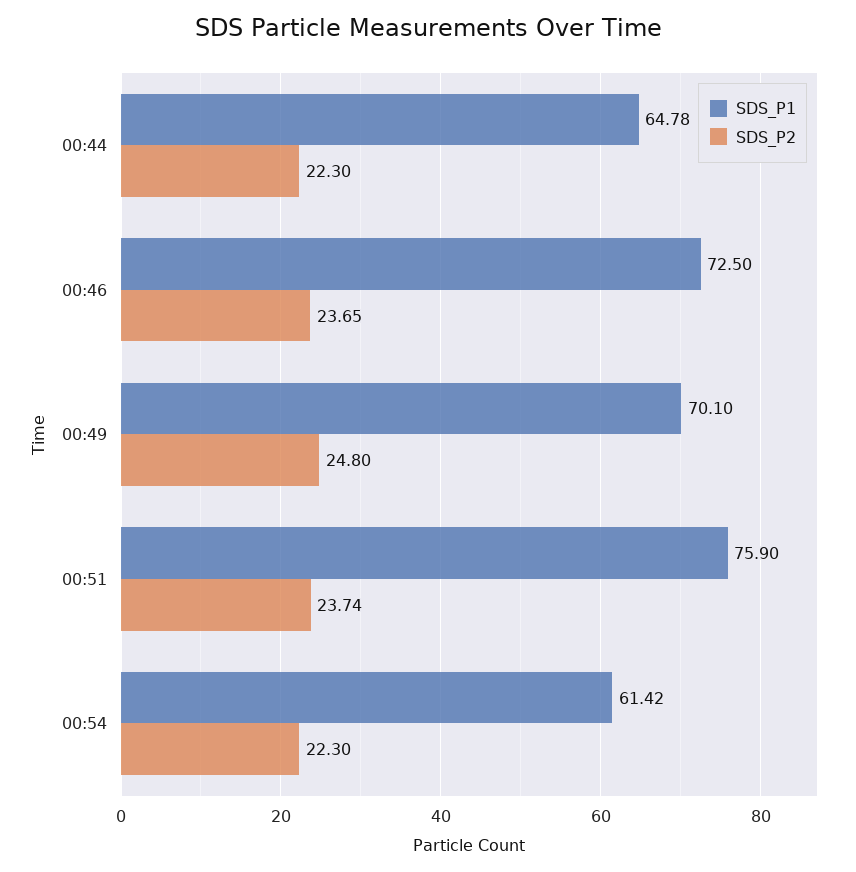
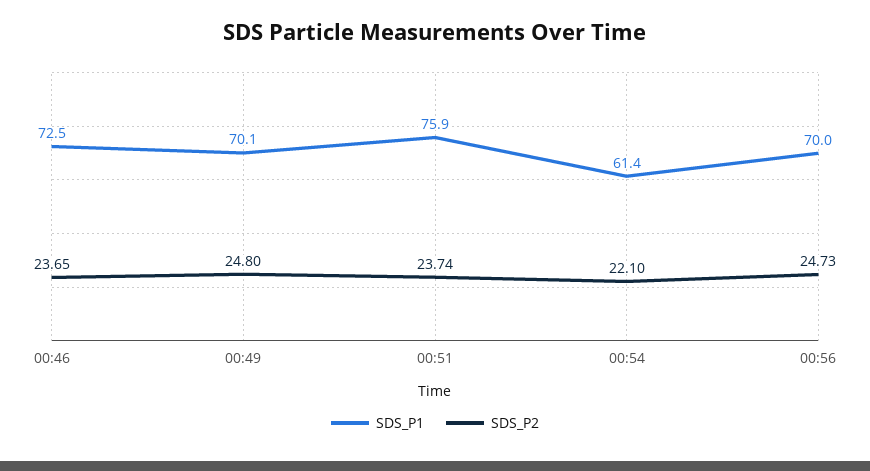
SDS_P1, 00:44: 64.78 -> none
SDS_P2, 00:44: 22.3 -> none
SDS_P2, 00:54: 22.3 -> 22.1
SDS_P1, 00:56: none -> 70
SDS_P2, 00:56: none -> 24.73

